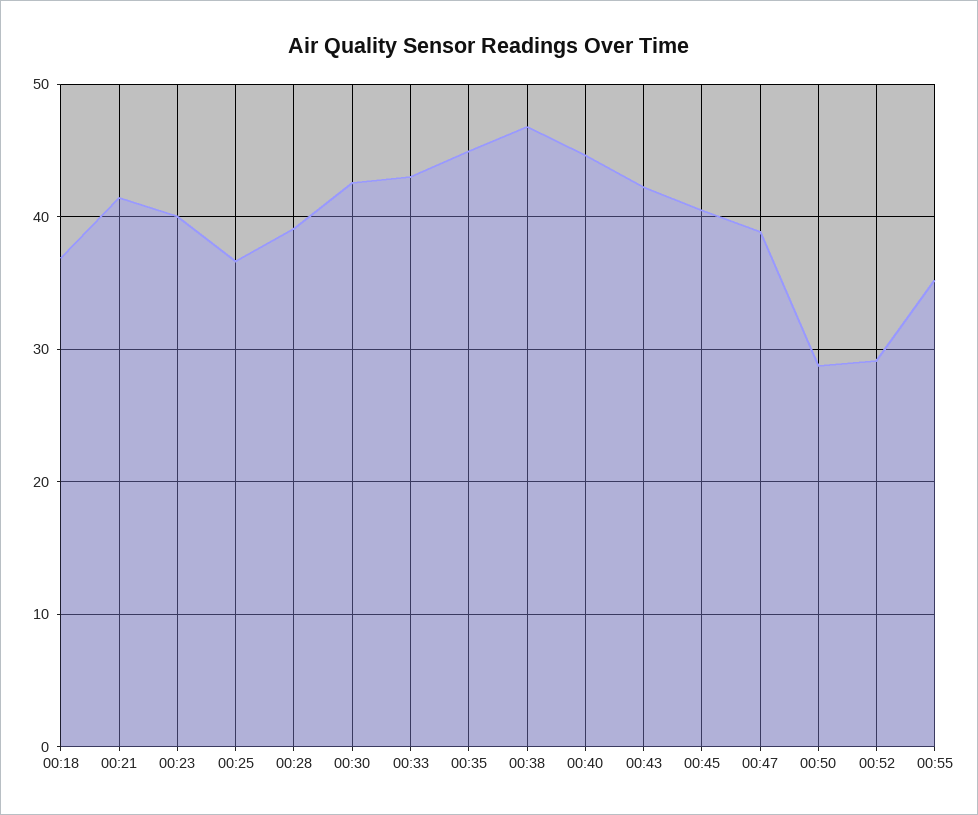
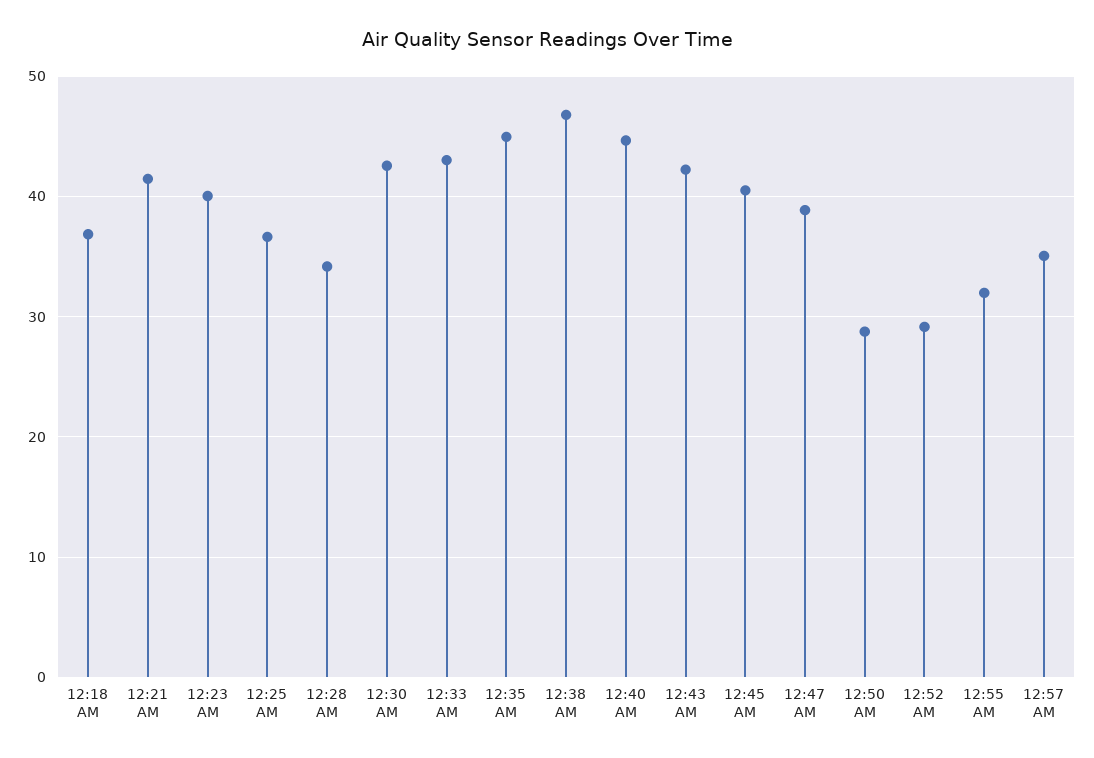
00:28: 39 -> 34
00:55: 35 -> 32
12:57 AM: none -> 35

